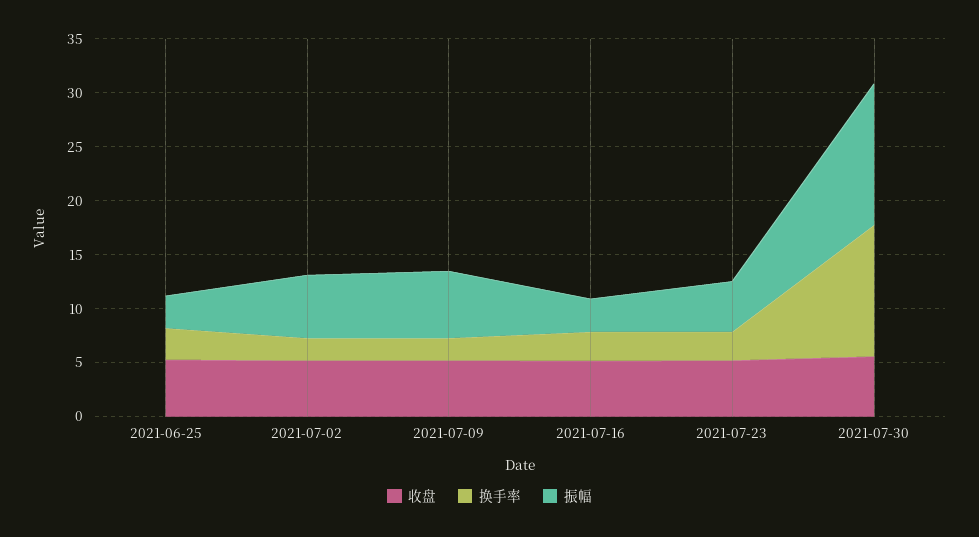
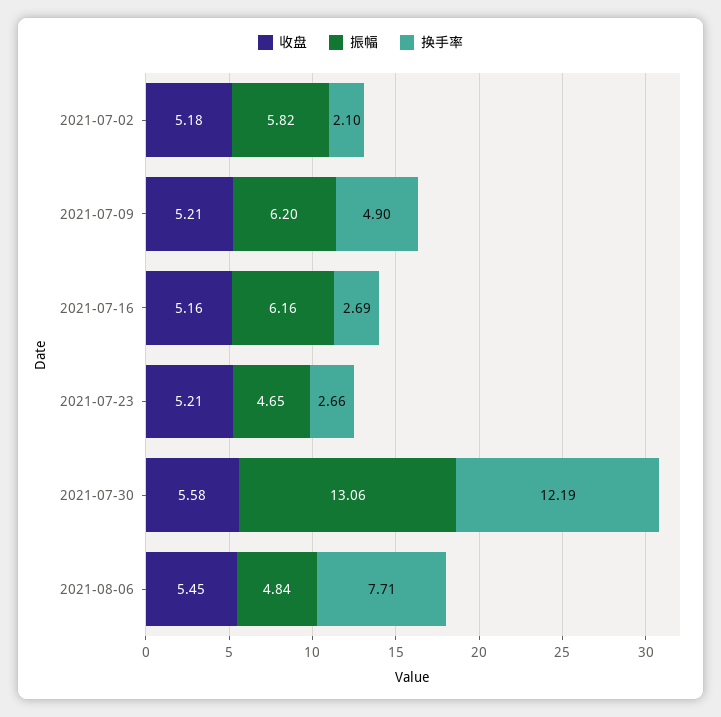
收盘, 2021-06-25: 5 -> none
换手率, 2021-06-25: 3 -> none
振幅, 2021-06-25: 3 -> none
换手率, 2021-07-09: 2 -> 4.9
振幅, 2021-07-16: 3 -> 6.16
收盘, 2021-08-06: none -> 5.45
振幅, 2021-08-06: none -> 4.84
换手率, 2021-08-06: none -> 7.71

